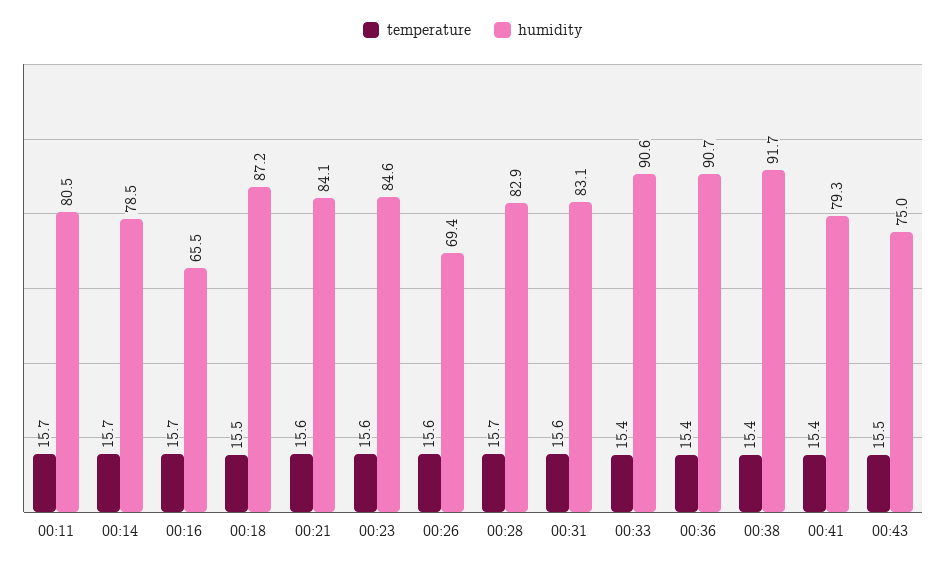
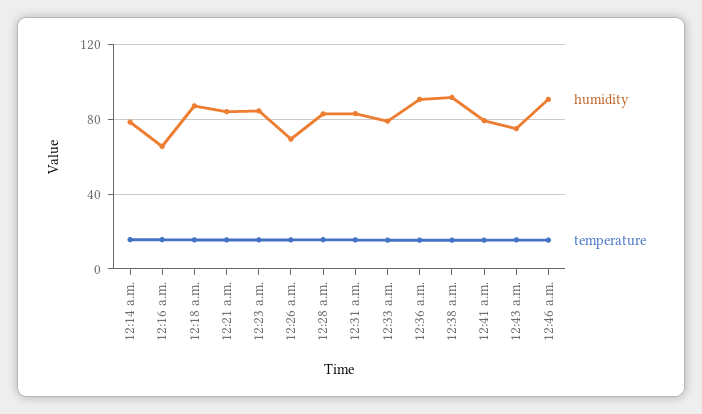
temperature, 00:11: 15.7 -> none
humidity, 00:11: 80.5 -> none
humidity, 00:33: 90.6 -> 80
humidity, 12:46 a.m.: none -> 90
temperature, 12:46 a.m.: none -> 15

